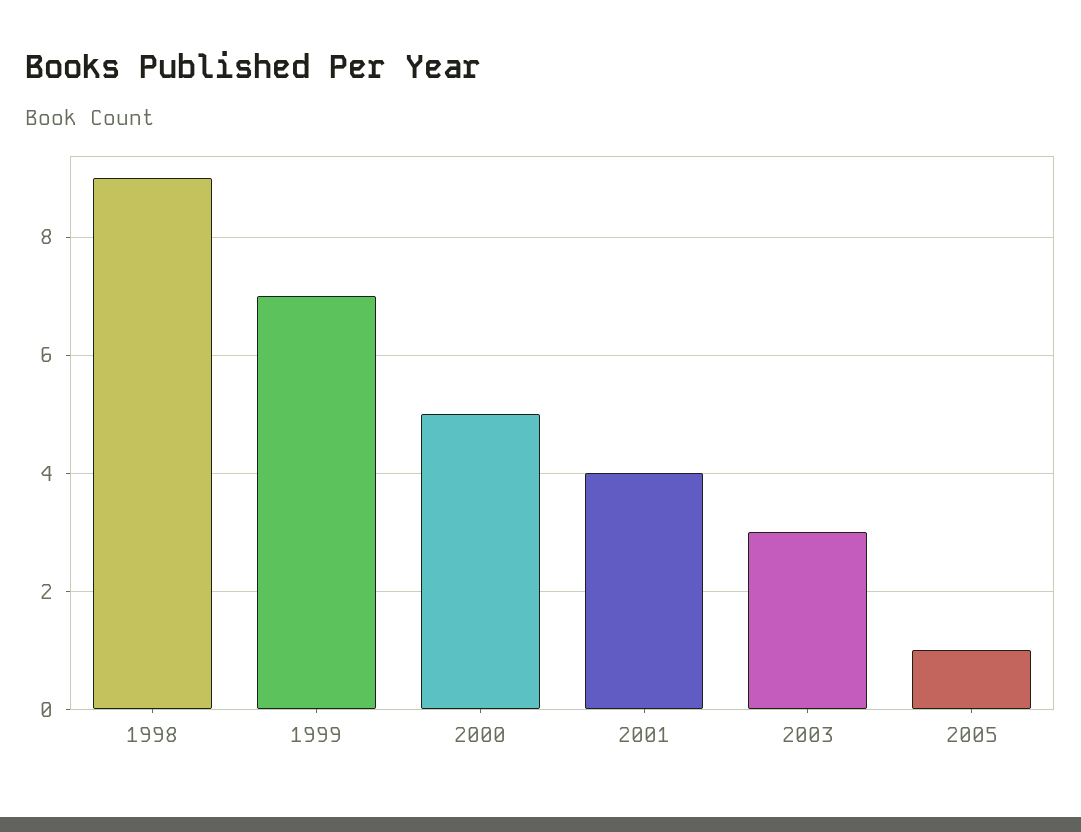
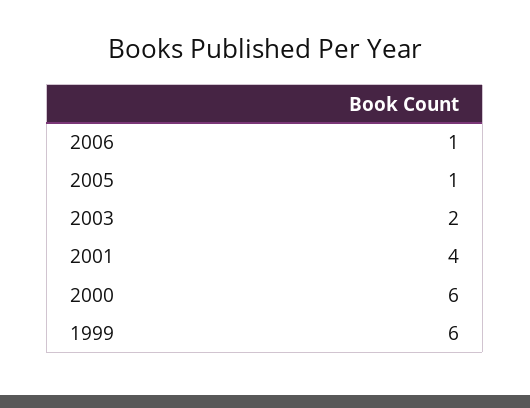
1998: 9 -> none
1999: 7 -> 6
2000: 5 -> 6
2003: 3 -> 2
2006: none -> 1

